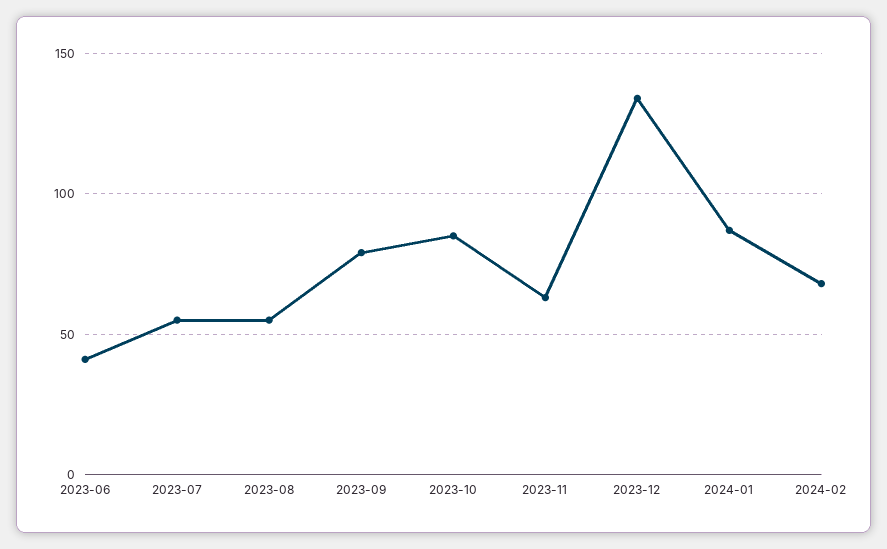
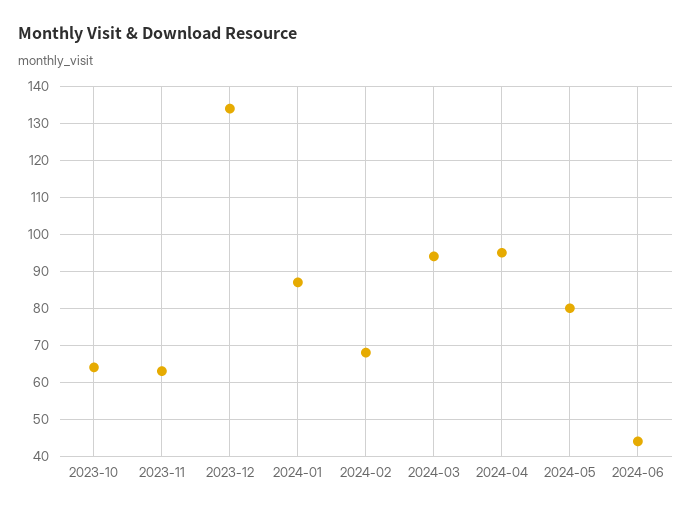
2023-06: 40 -> none
2023-07: 55 -> none
2023-08: 55 -> none
2023-09: 80 -> none
2023-10: 85 -> 65
2024-03: none -> 95
2024-04: none -> 95
2024-05: none -> 80
2024-06: none -> 45

